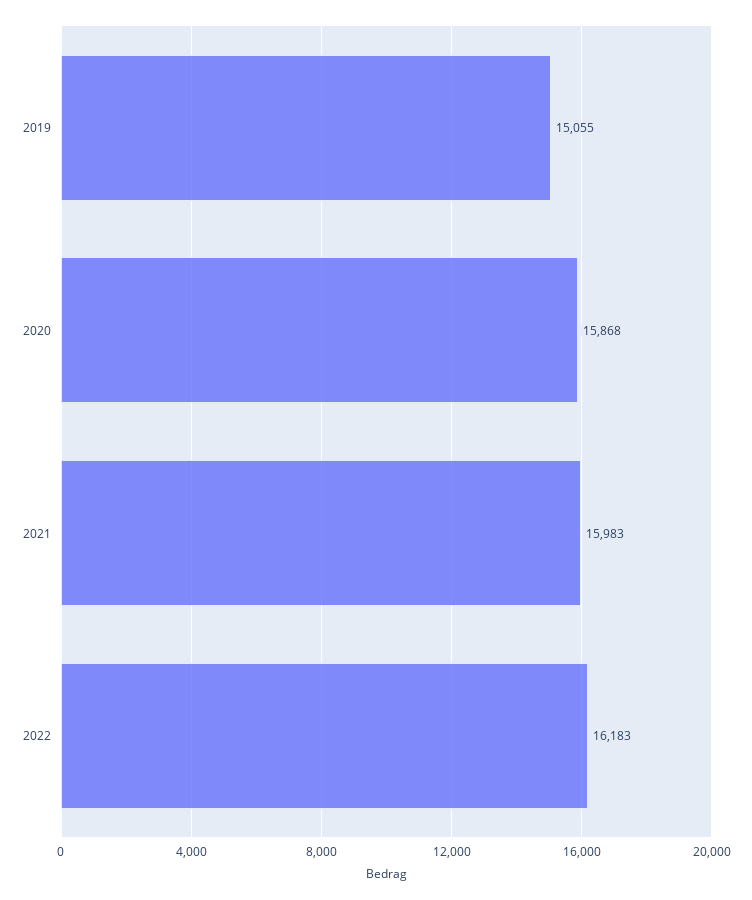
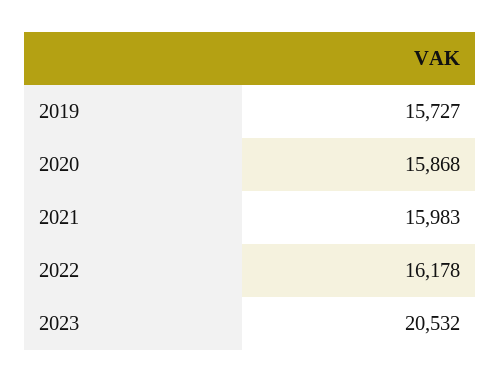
2019: 15055 -> 15727
2022: 16183 -> 16178
2023: none -> 20532

